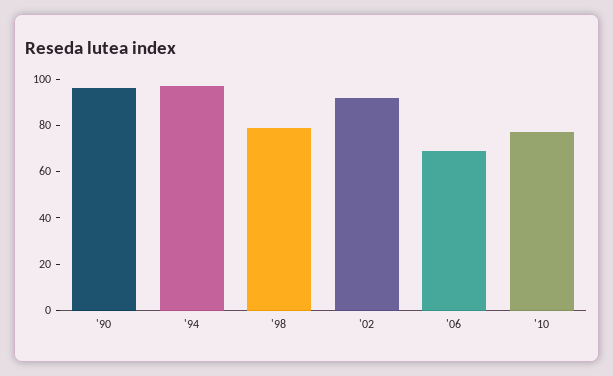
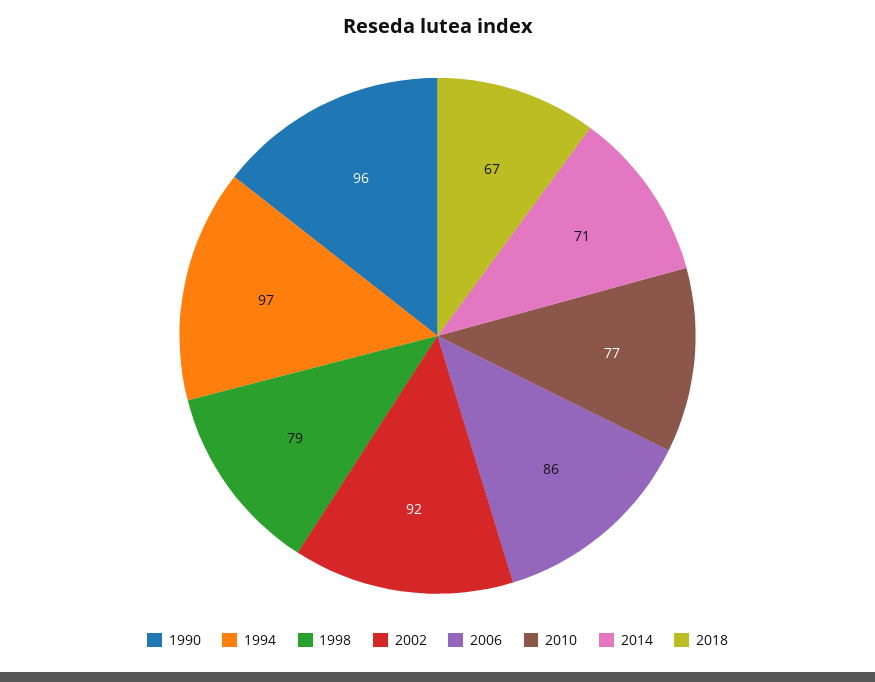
'06: 70 -> 86
2014: none -> 71
2018: none -> 67

